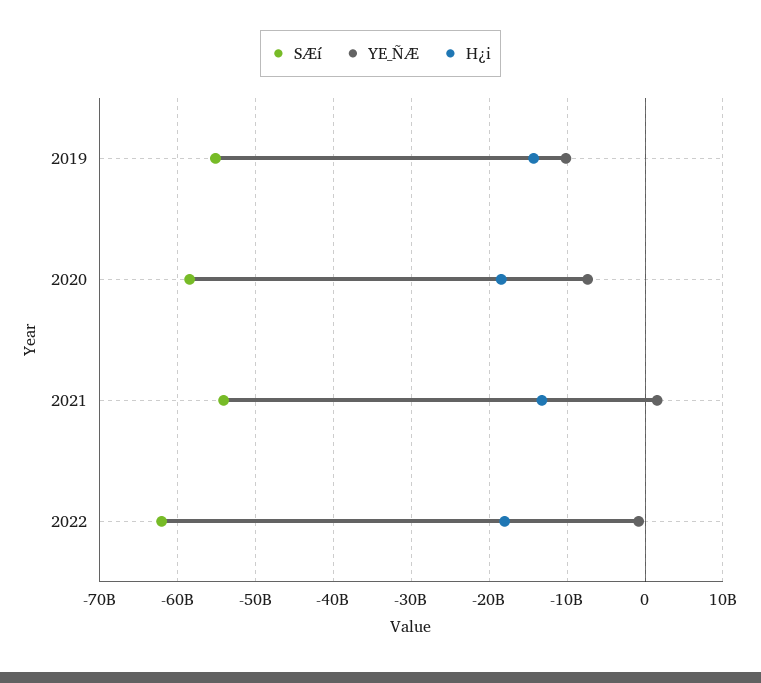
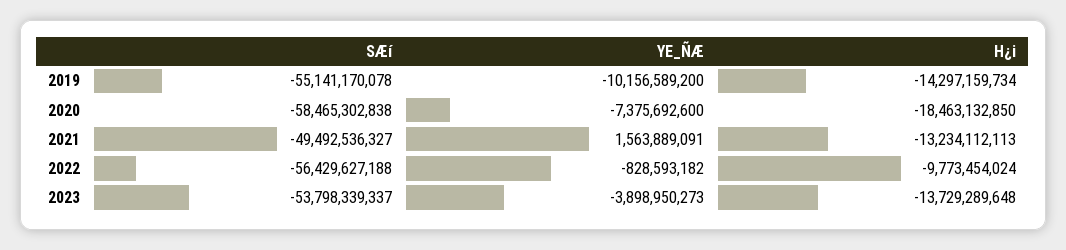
SÆí, 2021: -54000000000 -> -49492536327
SÆí, 2022: -62000000000 -> -56429627188
H¿i, 2022: -18000000000 -> -9773454024
SÆí, 2023: none -> -53798339337
YE_ÑÆ, 2023: none -> -3898950273
H¿i, 2023: none -> -13729289648

